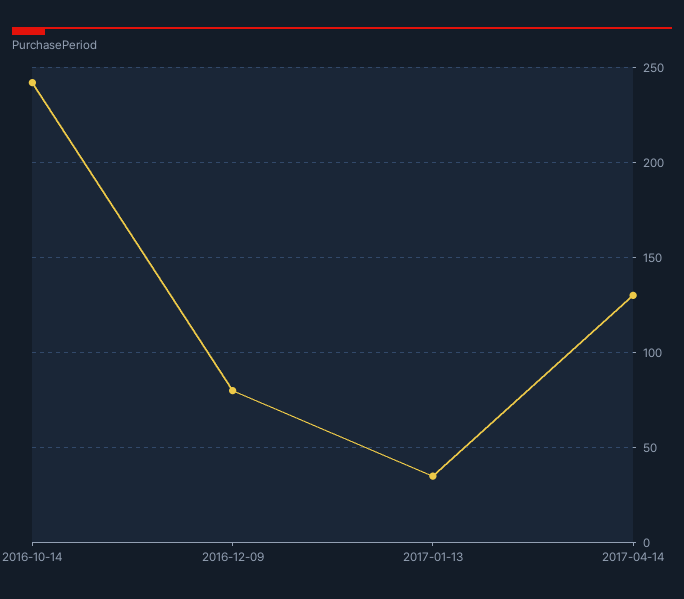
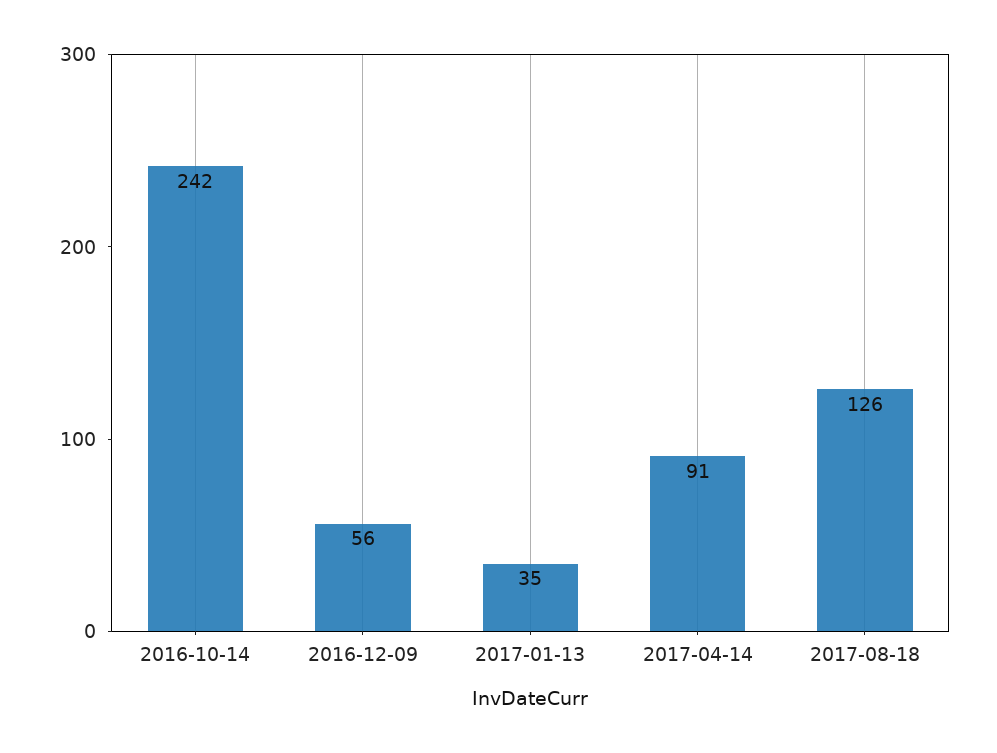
2016-12-09: 80 -> 56
2017-04-14: 130 -> 91
2017-08-18: none -> 126

